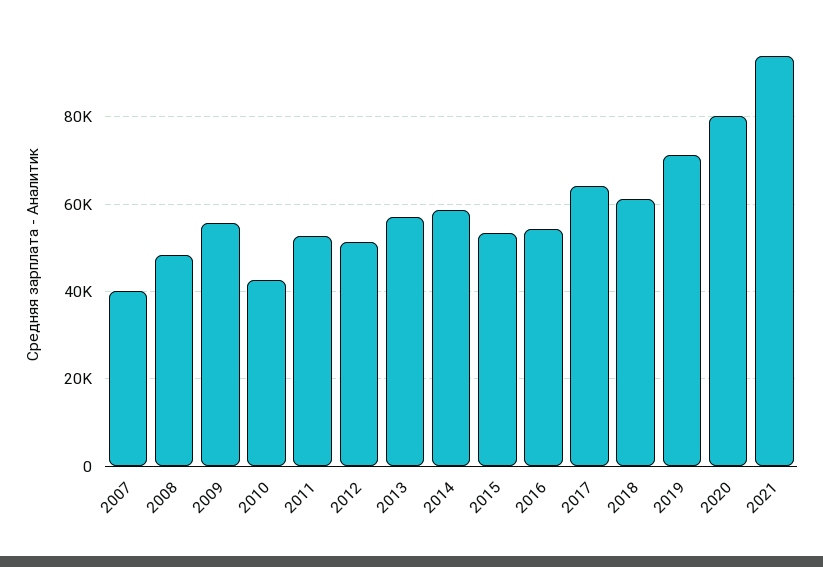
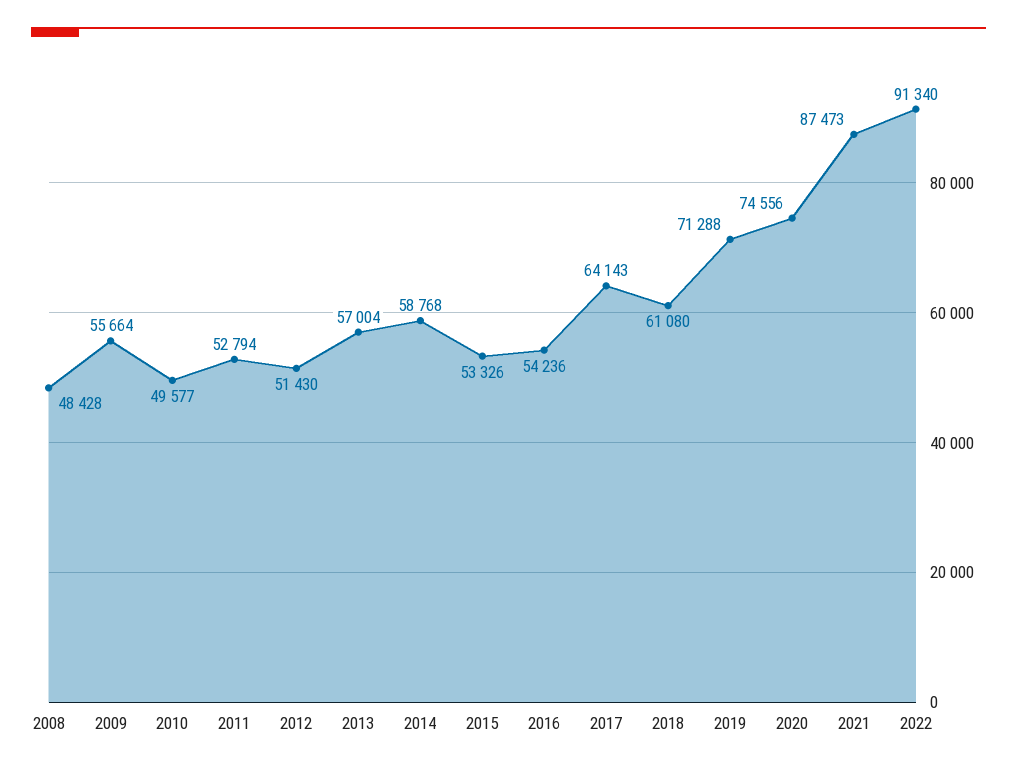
2007: 40000 -> none
2010: 42000 -> 49577
2020: 80000 -> 74556
2021: 94000 -> 87473
2022: none -> 91340

